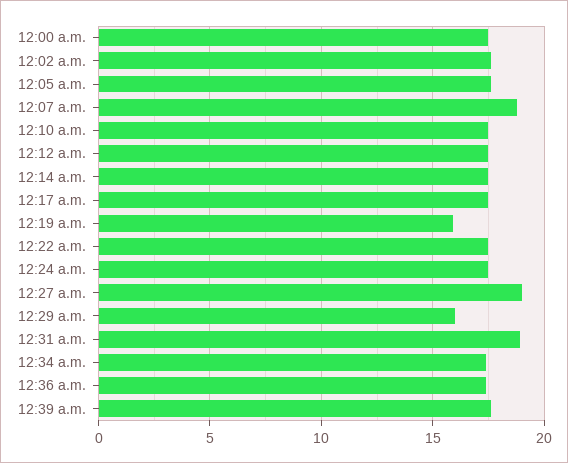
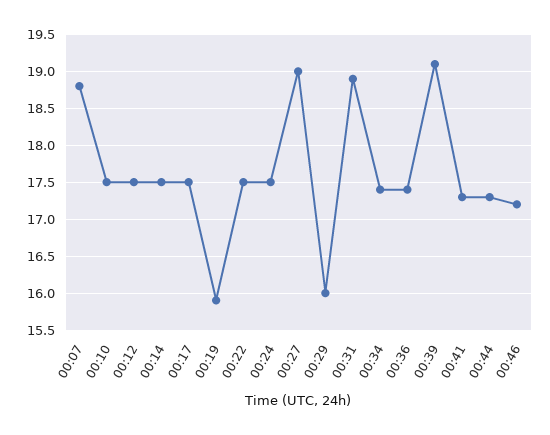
12:00 a.m.: 17.5 -> none
12:02 a.m.: 17.5 -> none
12:05 a.m.: 17.5 -> none
12:39 a.m.: 17.5 -> 19.1
00:41: none -> 17.3
00:44: none -> 17.3
00:46: none -> 17.2

